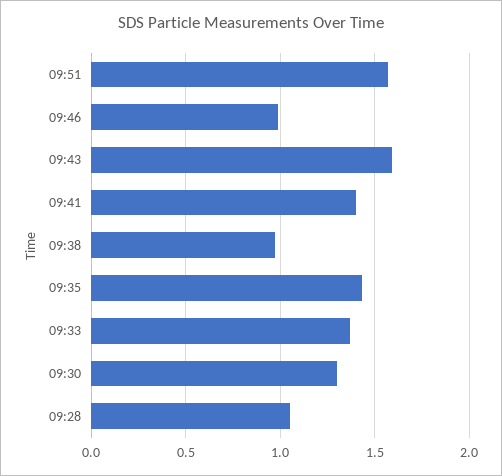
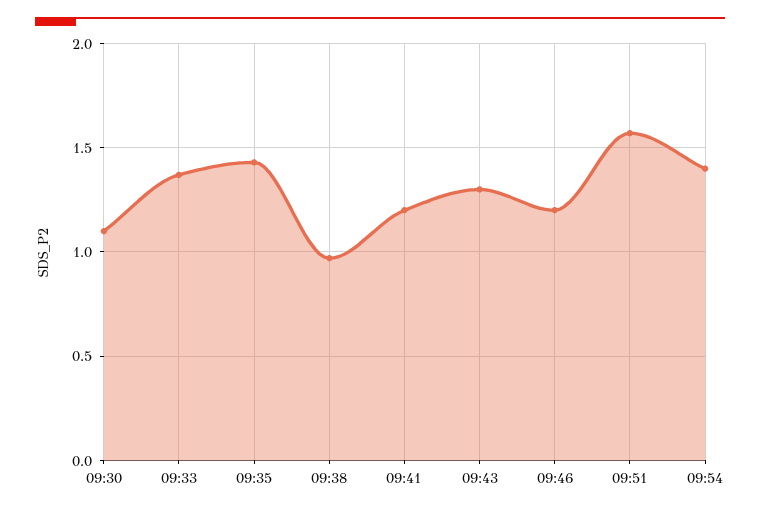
09:46: 1 -> 1.2
09:43: 1.6 -> 1.3
09:41: 1.4 -> 1.2
09:30: 1.3 -> 1.1
09:28: 1.05 -> none
09:54: none -> 1.4

